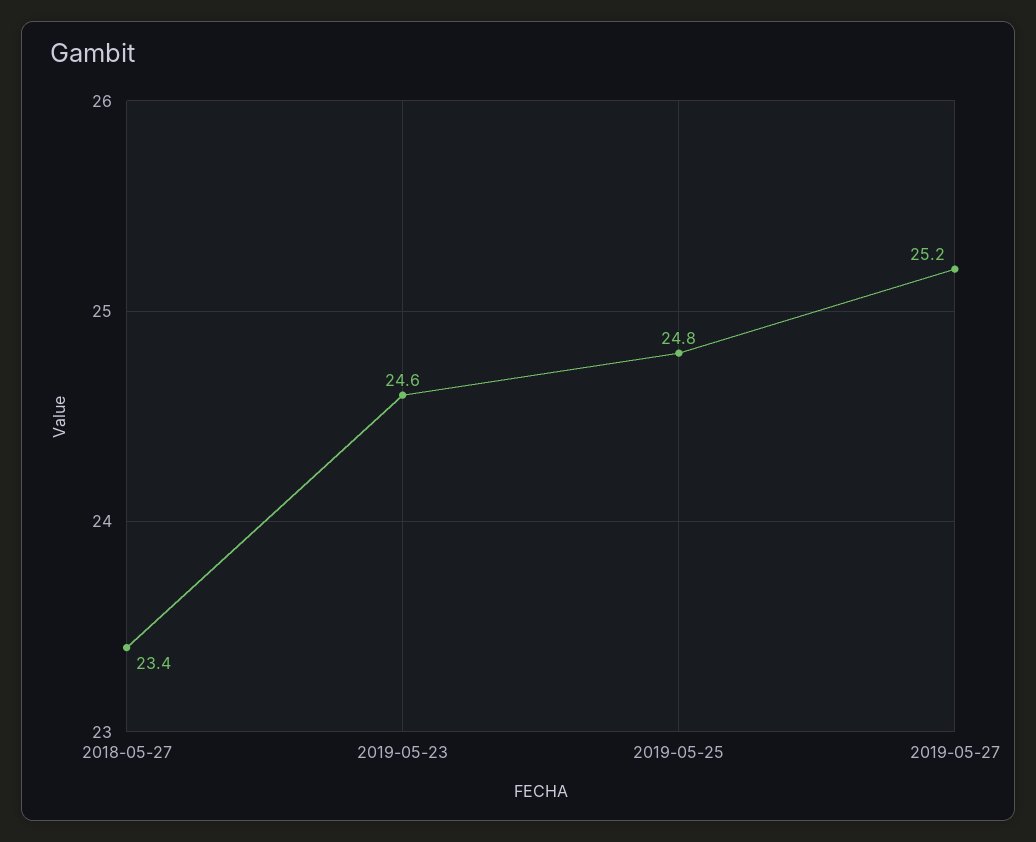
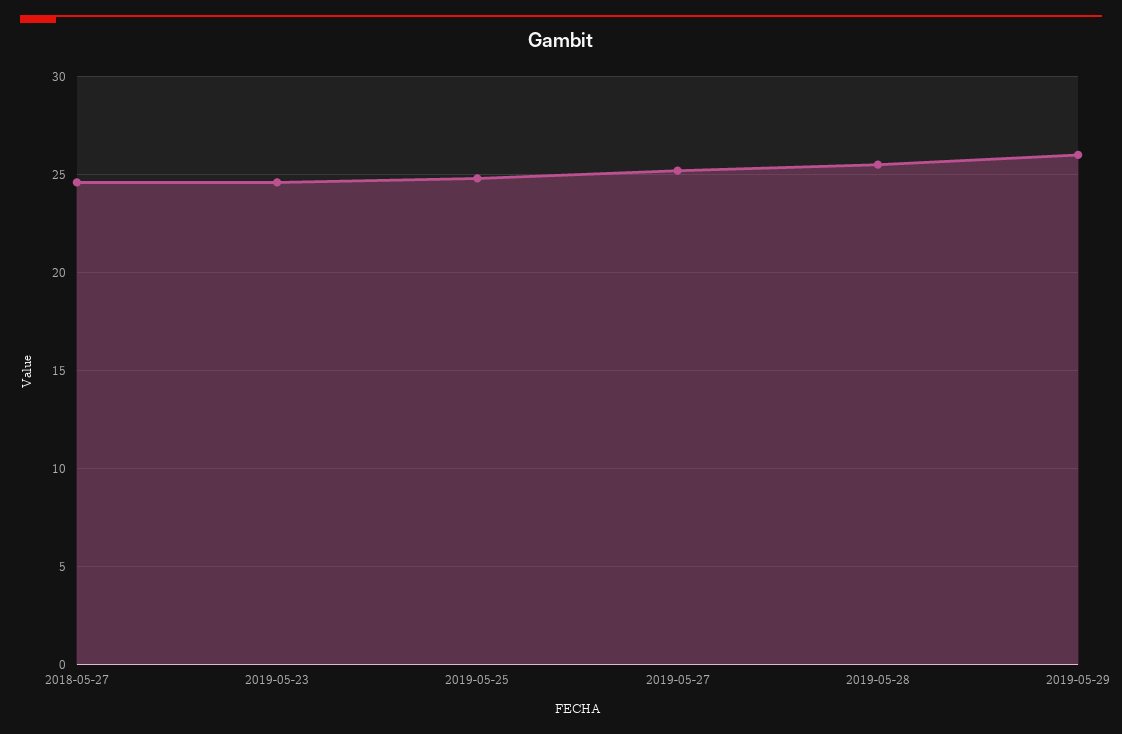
2018-05-27: 23.4 -> 24.5
2019-05-28: none -> 25.5
2019-05-29: none -> 26

